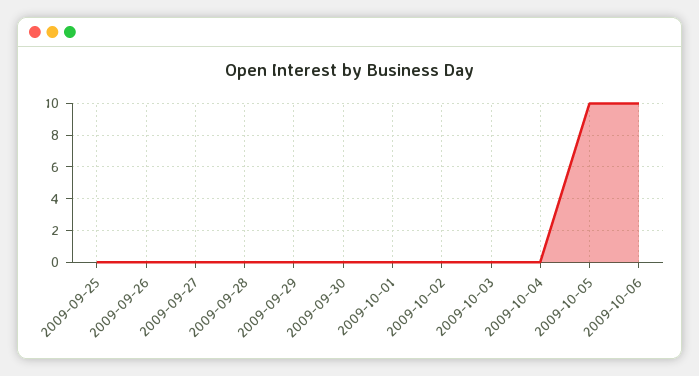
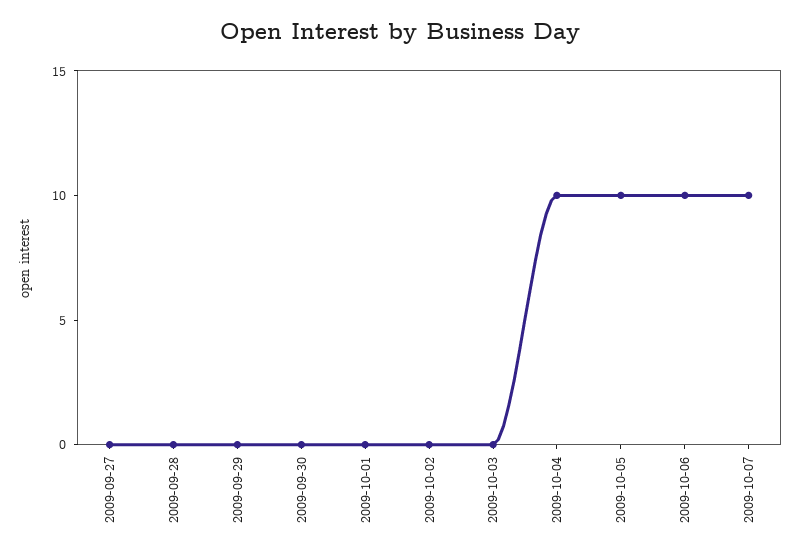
2009-09-25: 0 -> none
2009-09-26: 0 -> none
2009-10-04: 0 -> 10
2009-10-07: none -> 10

